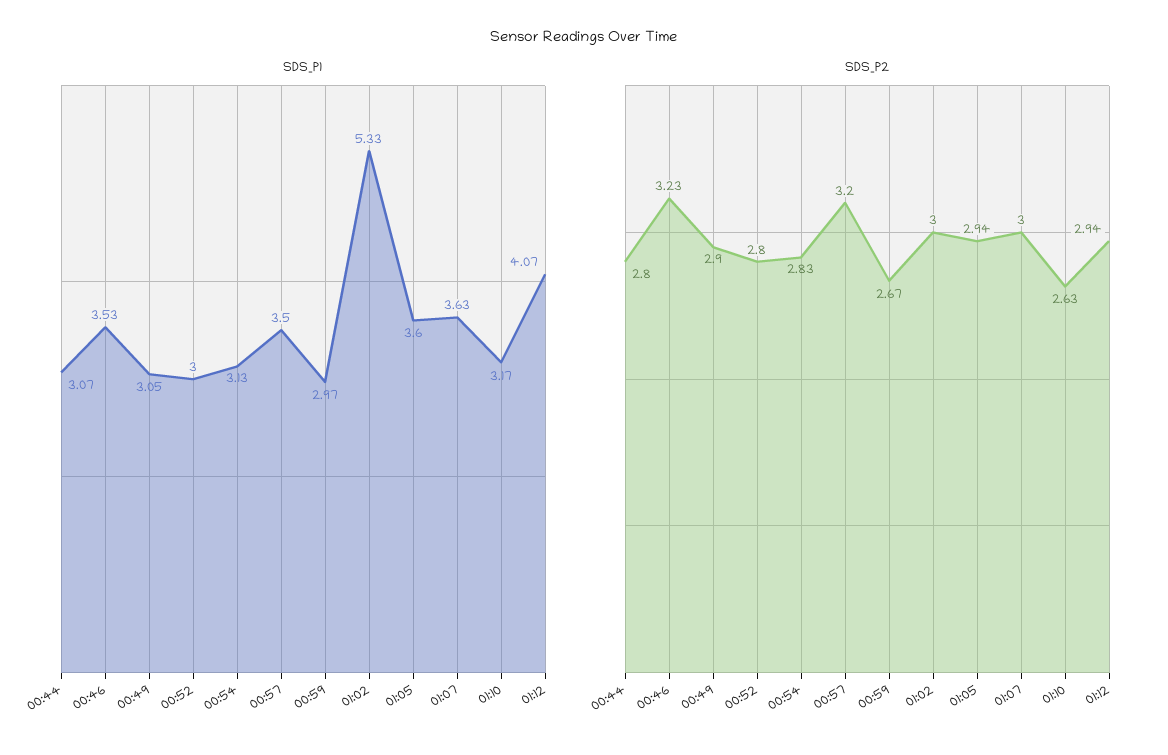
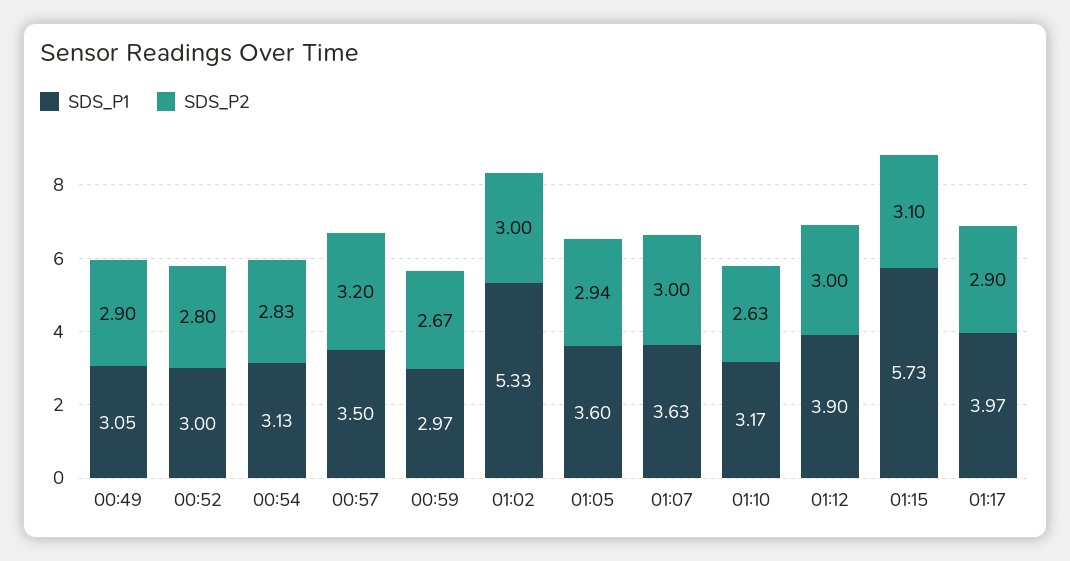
SDS_P1, 00:44: 3.07 -> none
SDS_P1, 00:46: 3.53 -> none
SDS_P1, 01:12: 4.07 -> 3.9
SDS_P2, 00:44: 2.8 -> none
SDS_P2, 00:46: 3.23 -> none
SDS_P2, 01:12: 2.94 -> 3
SDS_P1, 01:15: none -> 5.73
SDS_P2, 01:15: none -> 3.1
SDS_P1, 01:17: none -> 3.97
SDS_P2, 01:17: none -> 2.9

